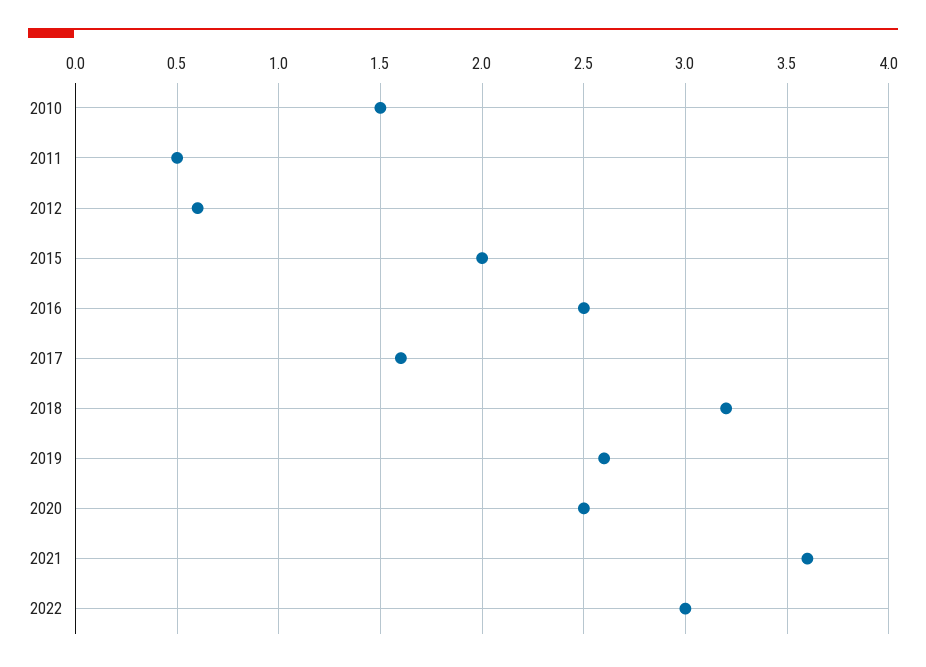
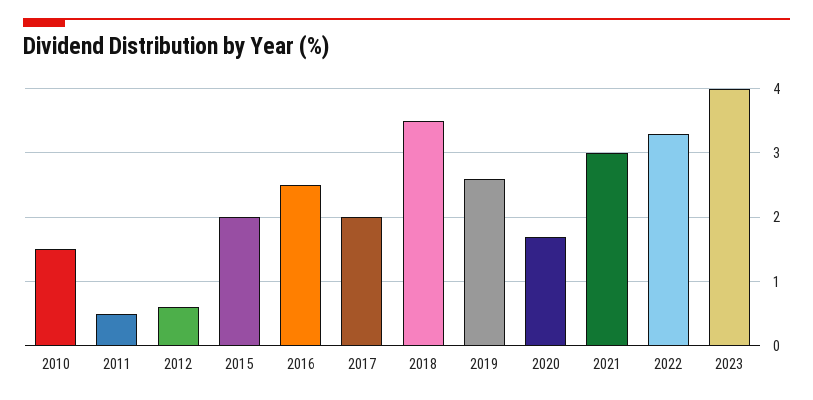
2017: 1.6 -> 2
2018: 3.2 -> 3.5
2020: 2.5 -> 1.7
2021: 3.6 -> 3
2022: 3 -> 3.3
2023: none -> 4

